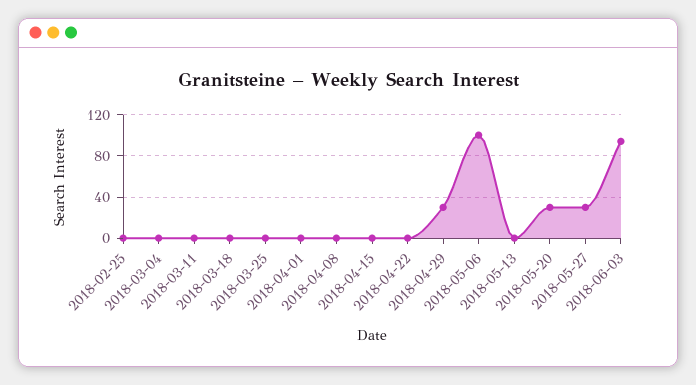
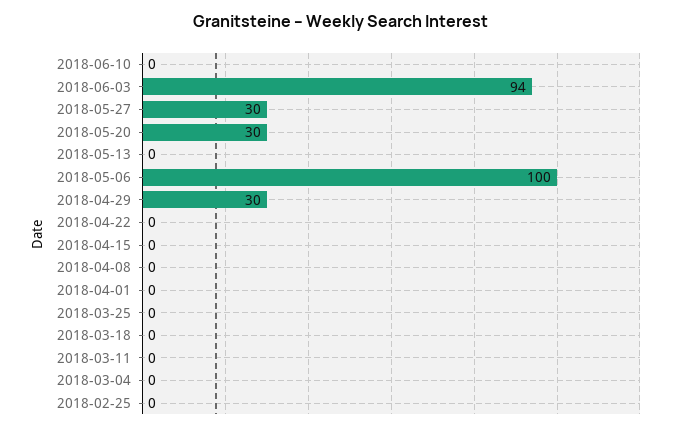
2018-06-10: none -> 0

